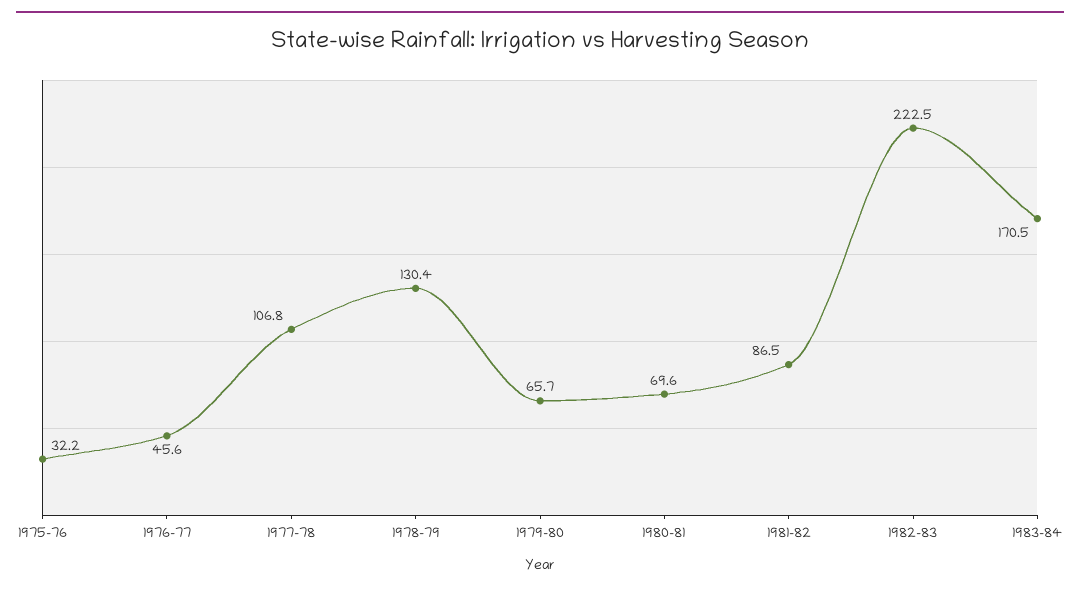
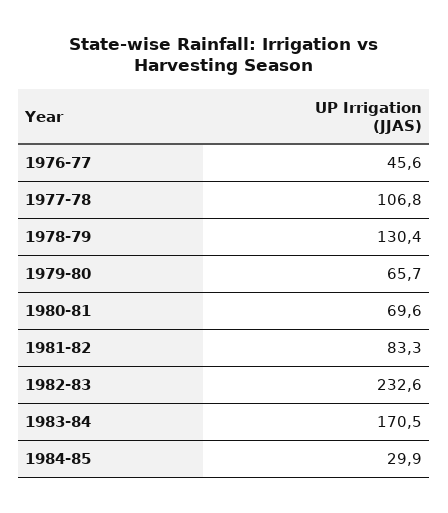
1975-76: 32.2 -> none
1981-82: 86.5 -> 83.3
1982-83: 222.5 -> 232.6
1984-85: none -> 29.9

